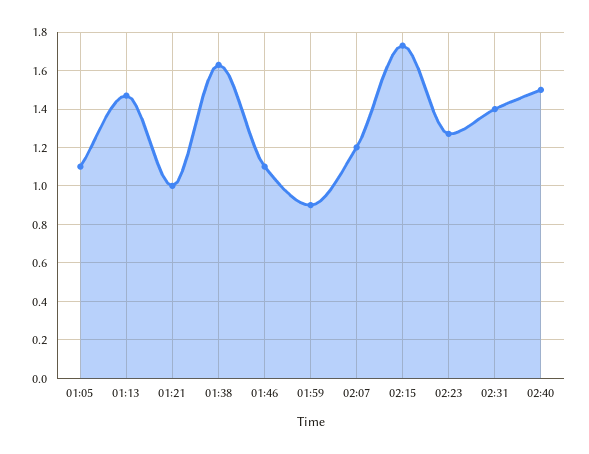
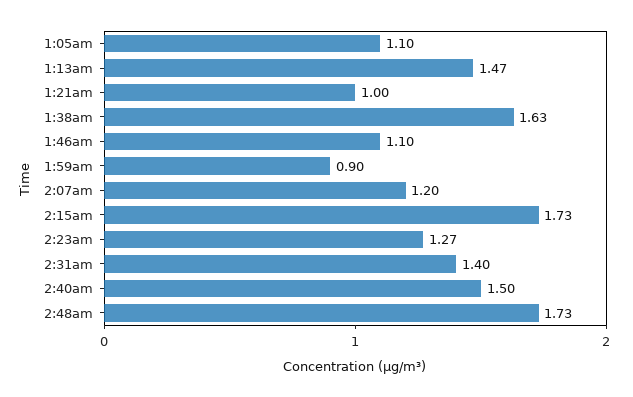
2:48am: none -> 1.73

